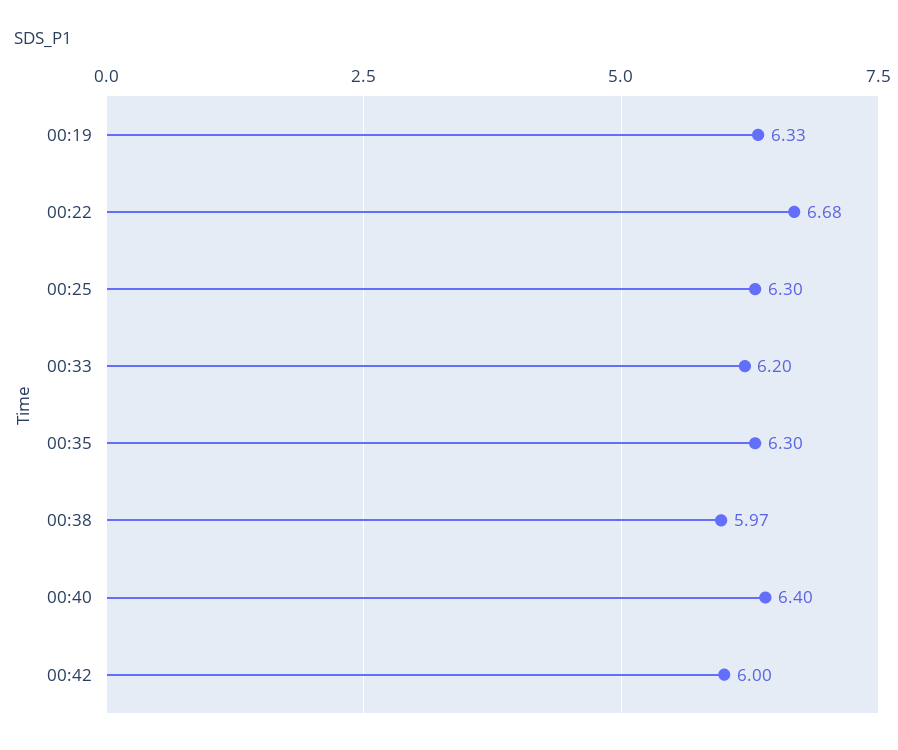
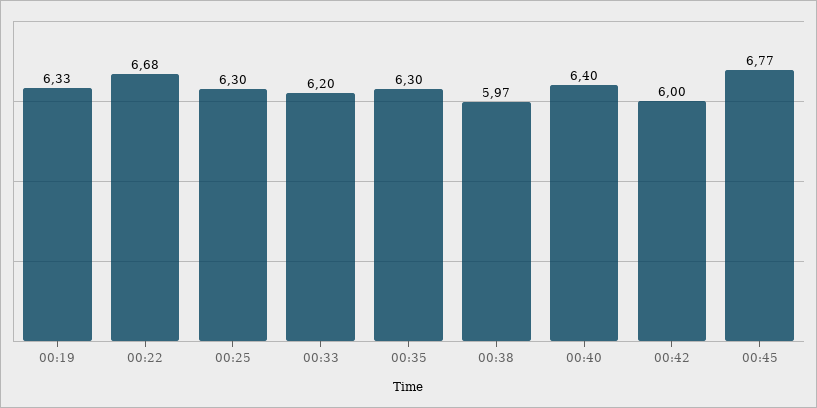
00:45: none -> 6.77

